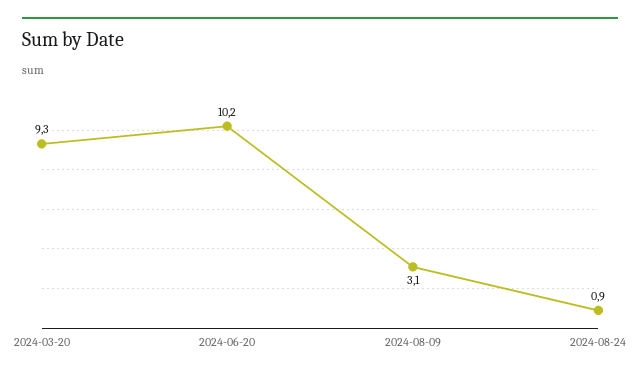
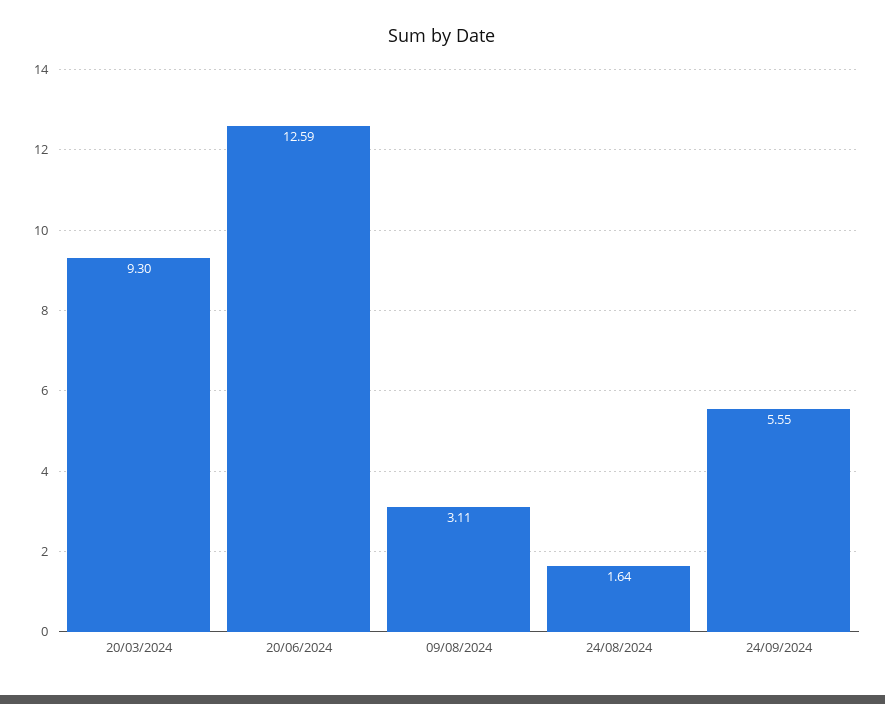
2024-06-20: 10.2 -> 12.59
2024-08-24: 0.9 -> 1.64
24/09/2024: none -> 5.55

